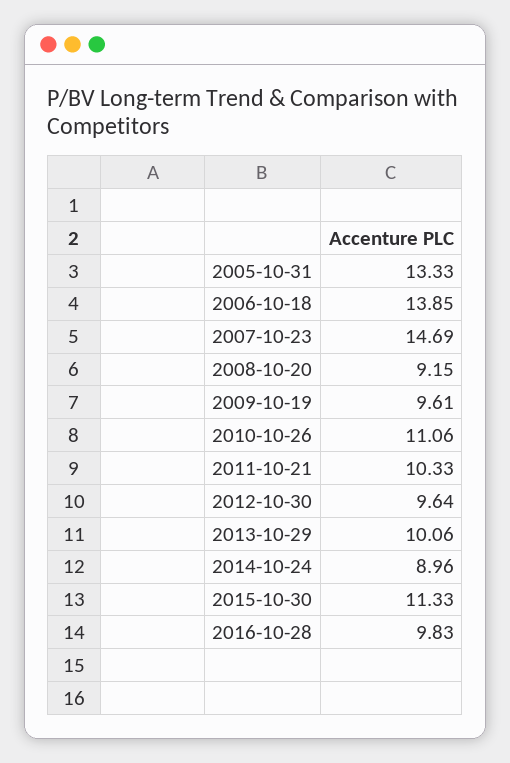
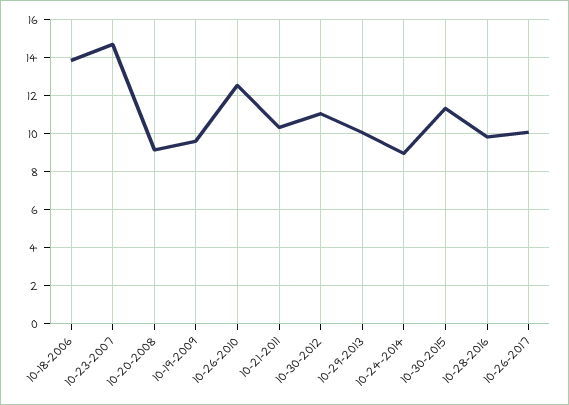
2005-10-31: 13.33 -> none
2010-10-26: 11.06 -> 12.5
2012-10-30: 9.64 -> 11
10-26-2017: none -> 10

